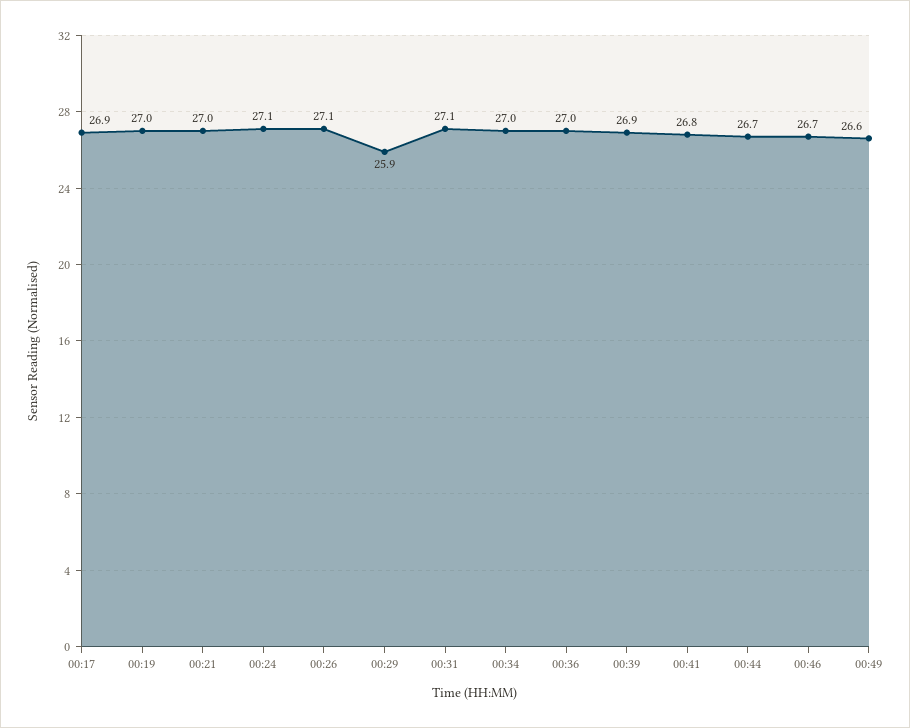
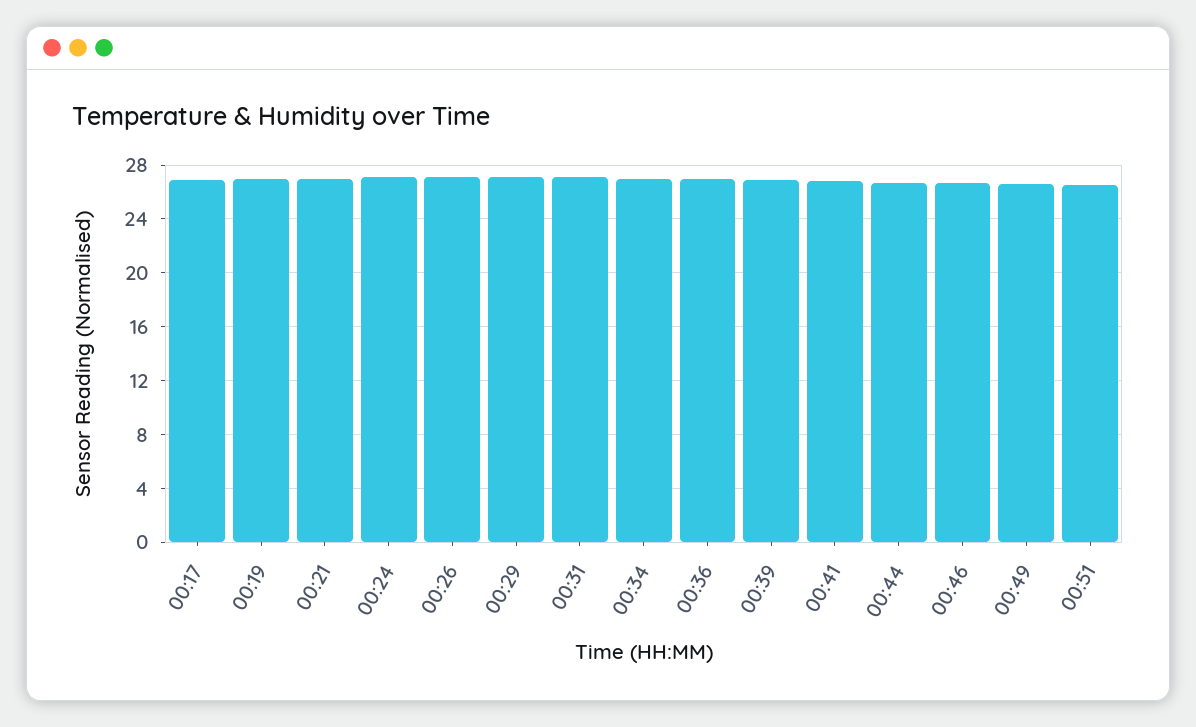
00:29: 25.9 -> 27
00:51: none -> 26.5

